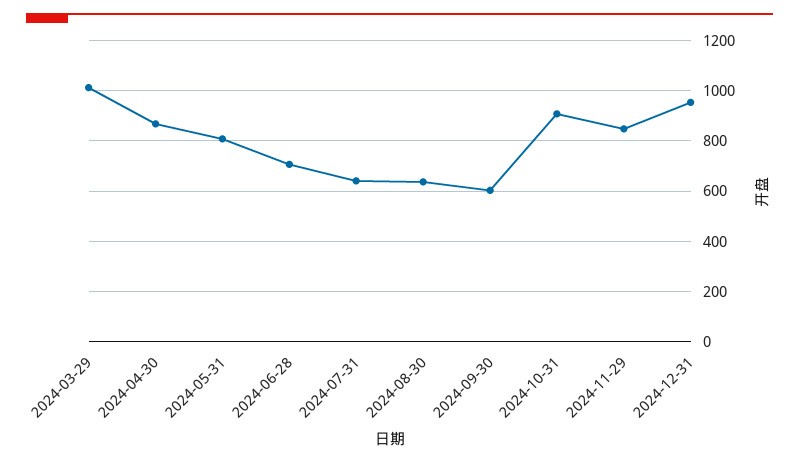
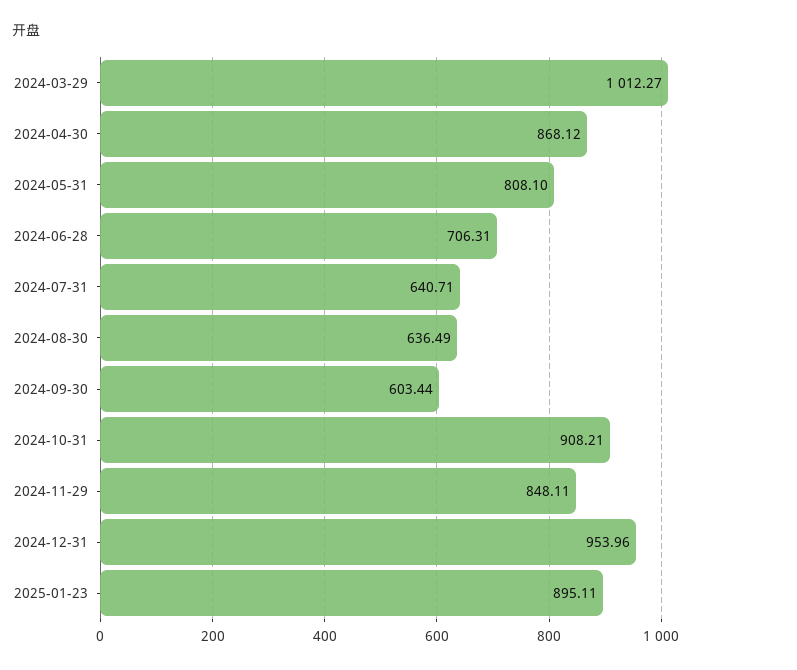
2025-01-23: none -> 895.11

